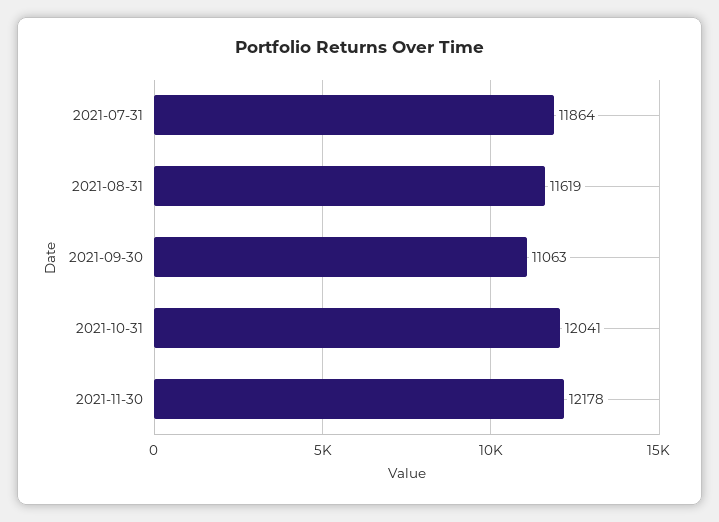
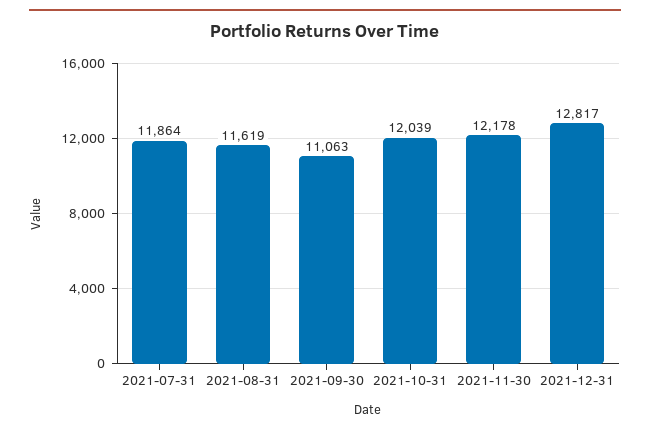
2021-10-31: 12041 -> 12039
2021-12-31: none -> 12817

